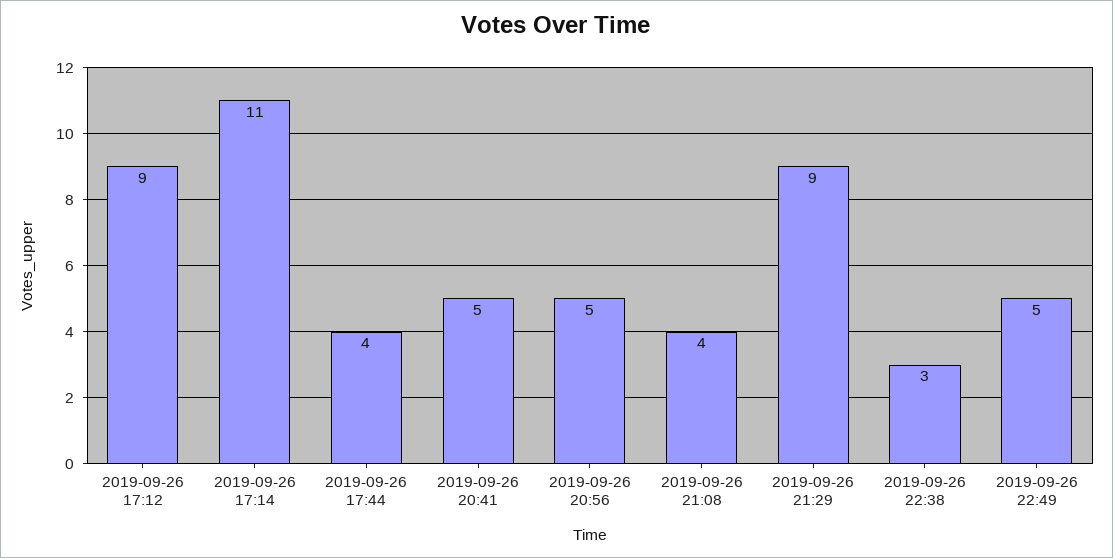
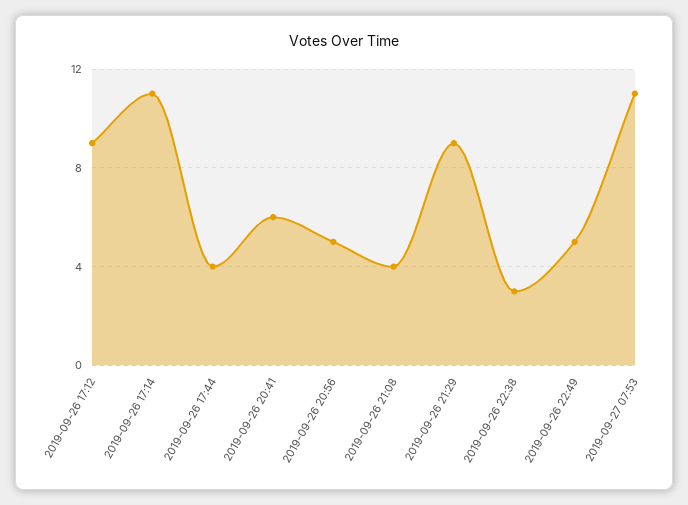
2019-09-26 20:41: 5 -> 6
2019-09-27 07:53: none -> 11

